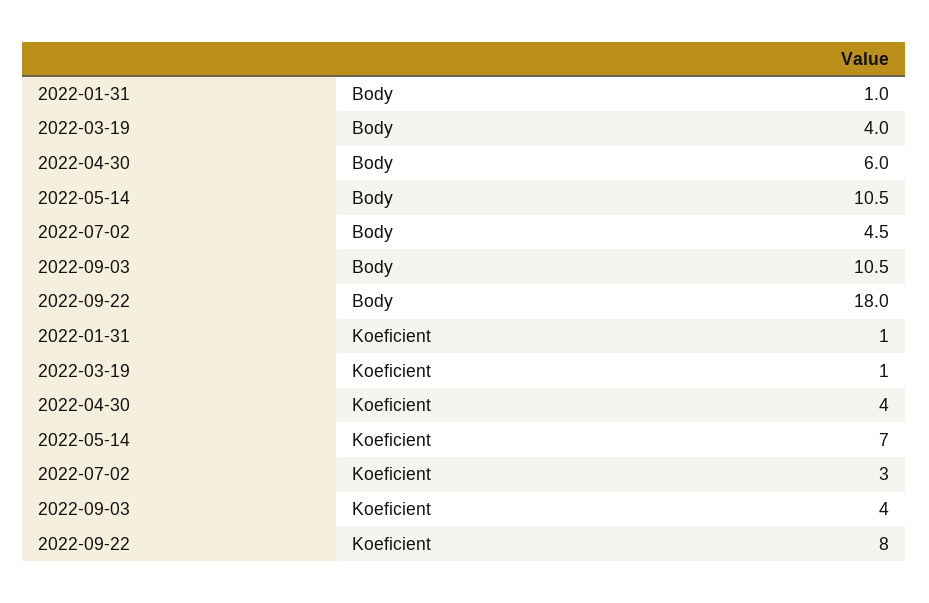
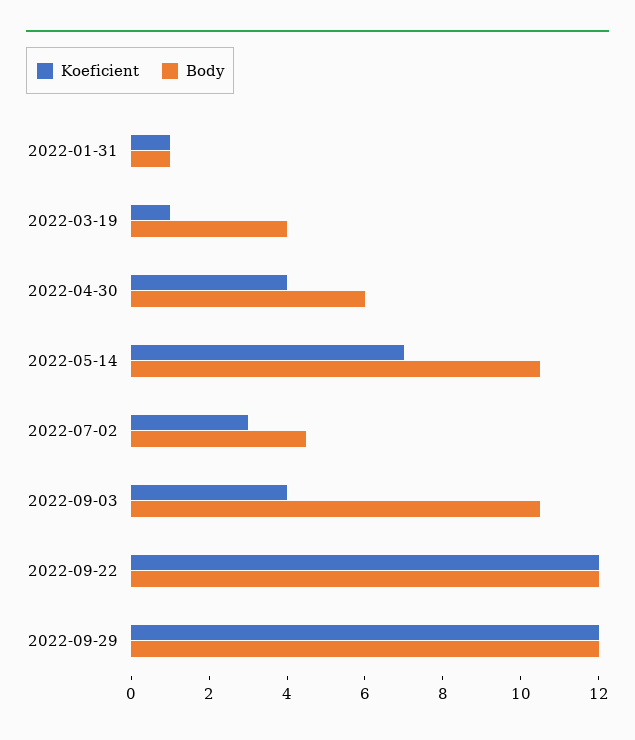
Body, 2022-09-22: 18 -> 12
Koeficient, 2022-09-22: 8 -> 12
Koeficient, 2022-09-29: none -> 12
Body, 2022-09-29: none -> 12

